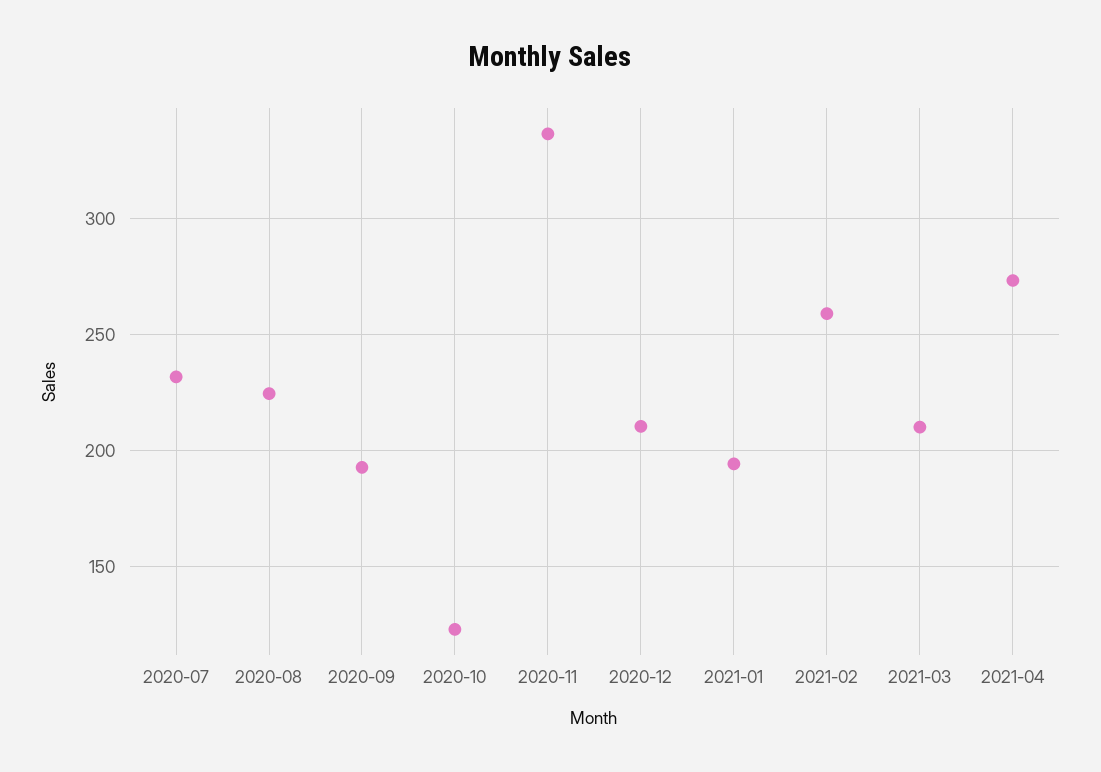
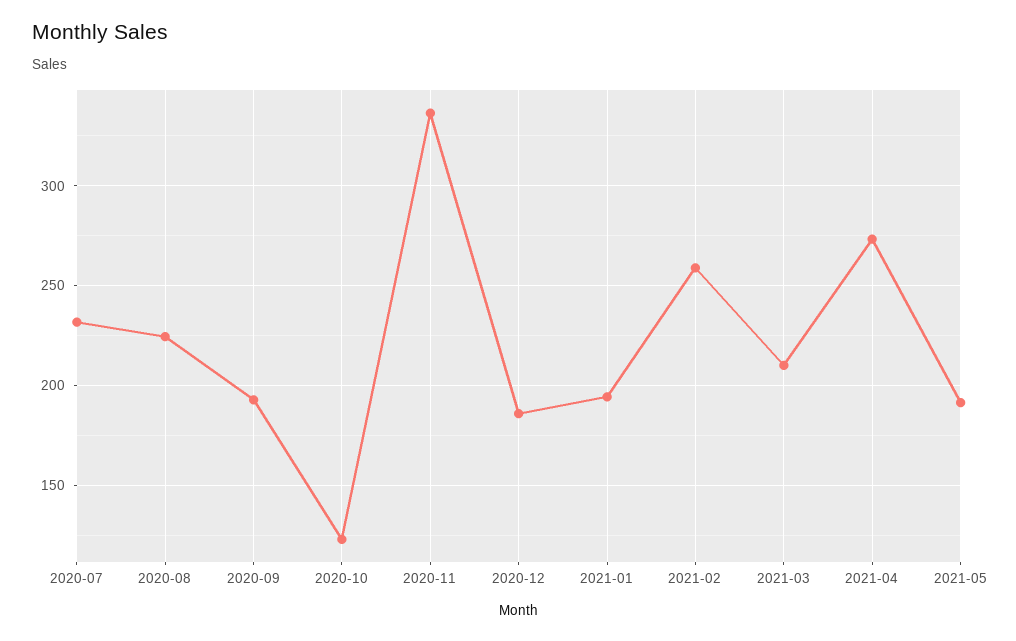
2020-12: 210 -> 185
2021-05: none -> 190

